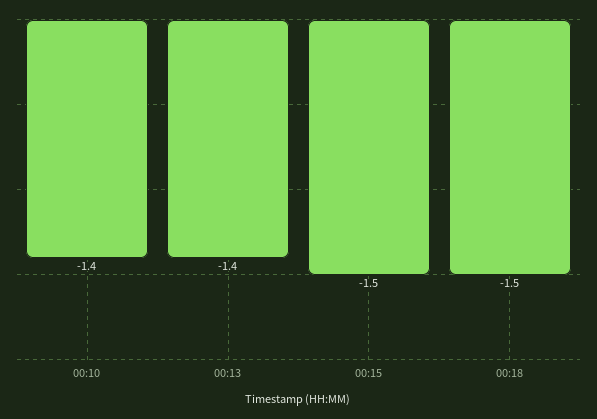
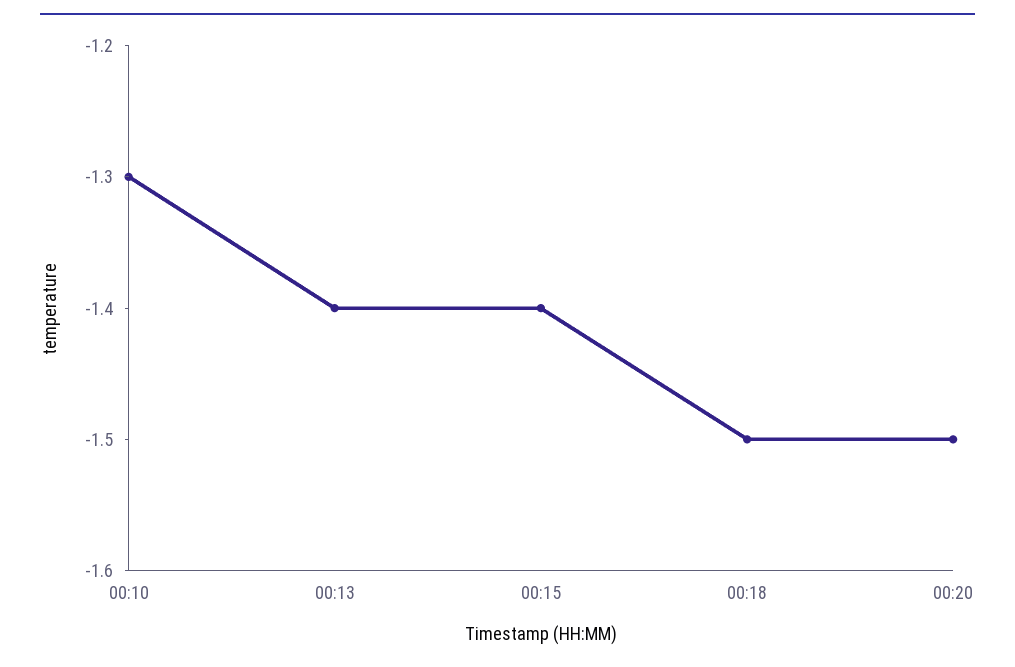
00:10: -1.4 -> -1.3
00:15: -1.5 -> -1.4
00:20: none -> -1.5

